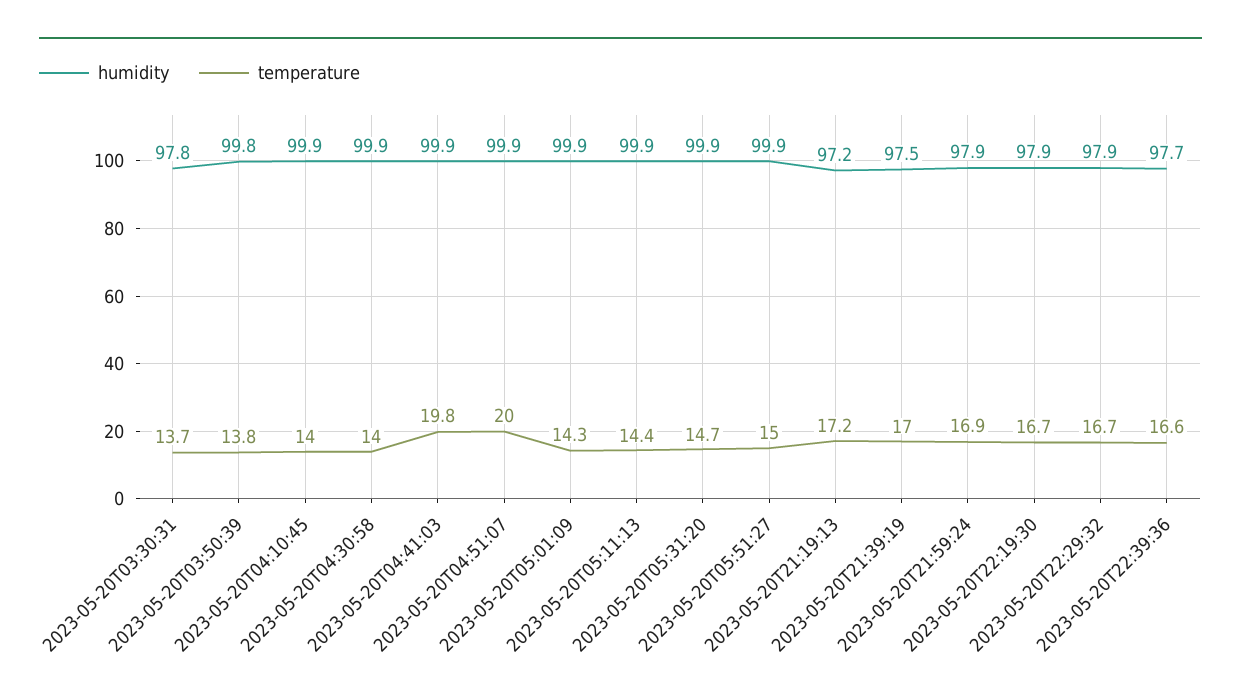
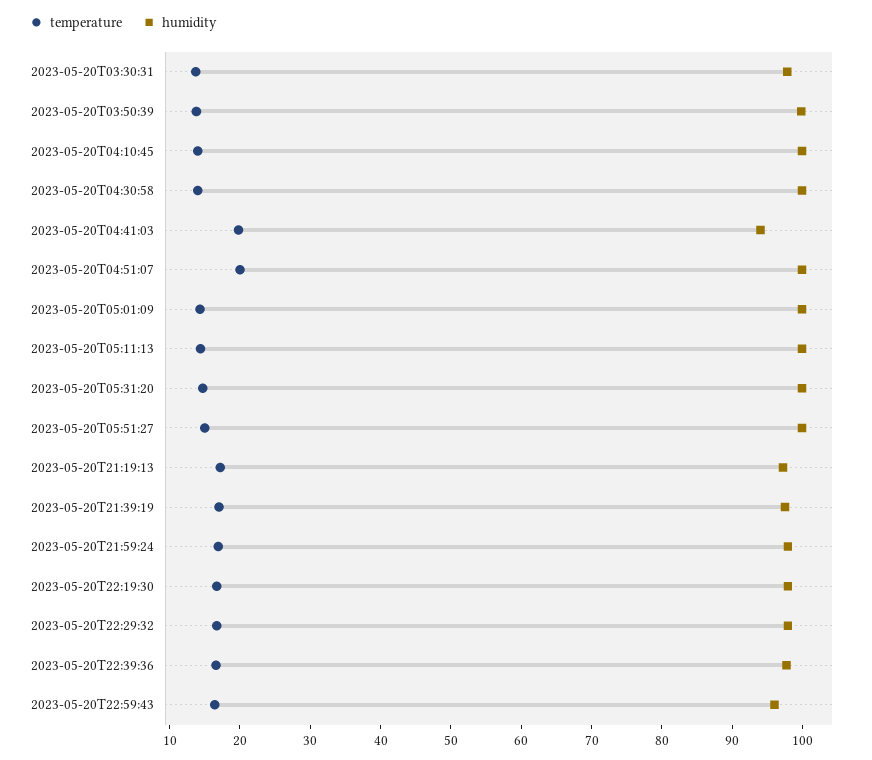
humidity, 2023-05-20T04:41:03: 99.9 -> 94
temperature, 2023-05-20T22:59:43: none -> 16
humidity, 2023-05-20T22:59:43: none -> 96

